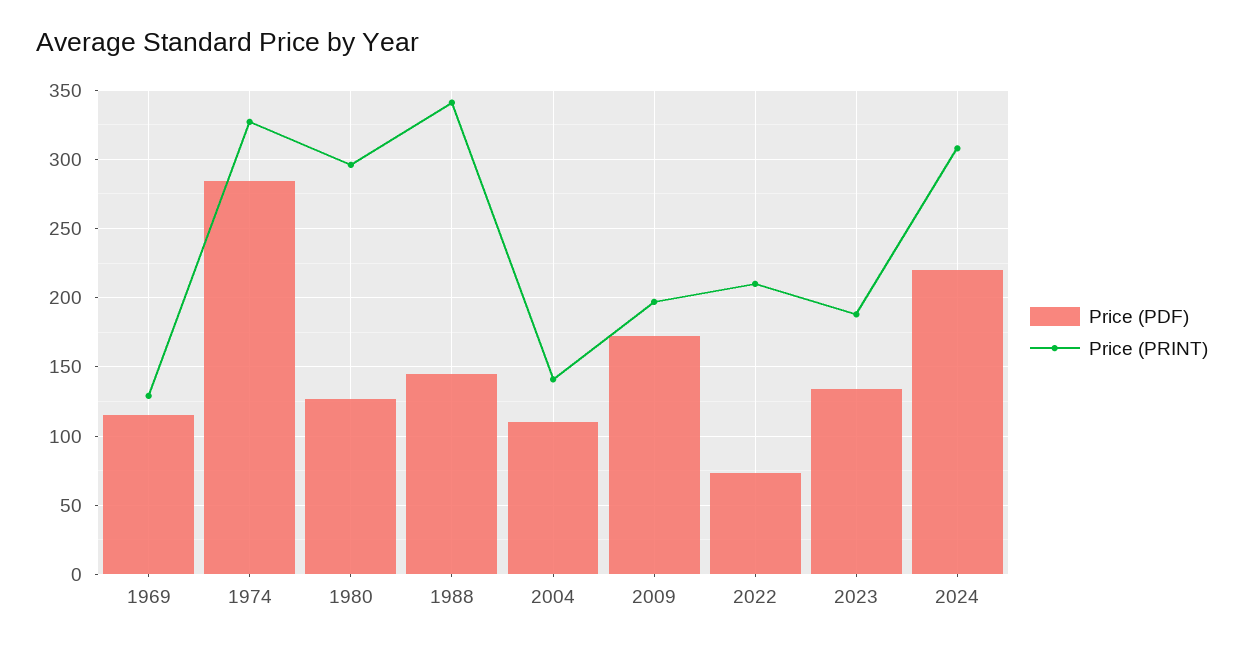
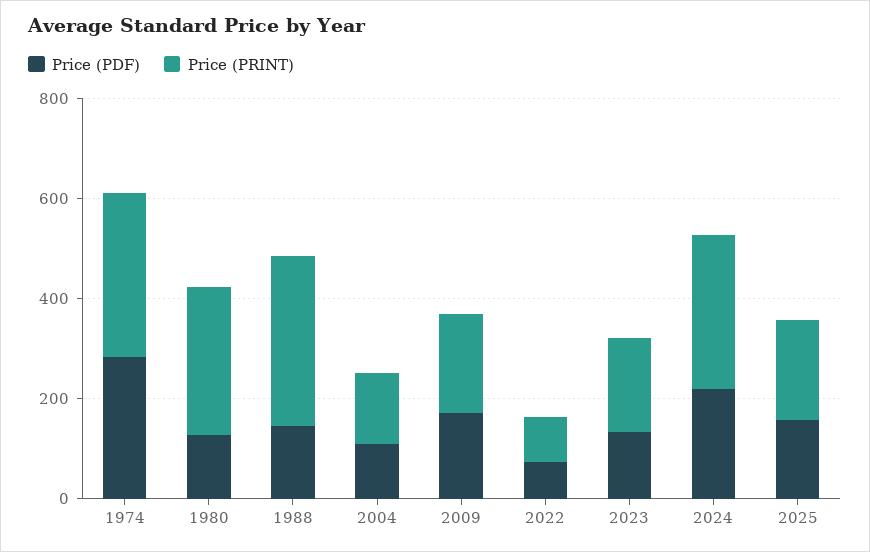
Price (PDF), 1969: 115 -> none
Price (PRINT), 1969: 130 -> none
Price (PRINT), 2022: 210 -> 100
Price (PDF), 2025: none -> 150
Price (PRINT), 2025: none -> 200

